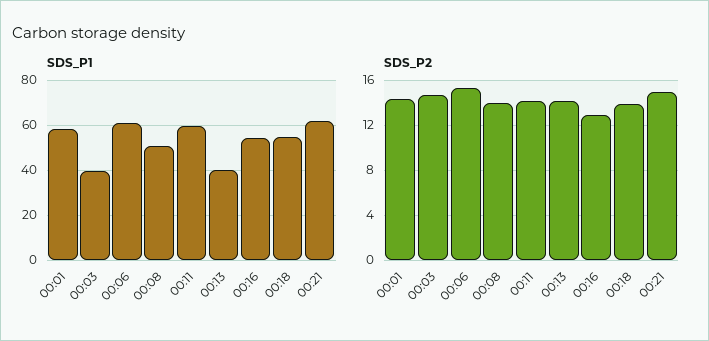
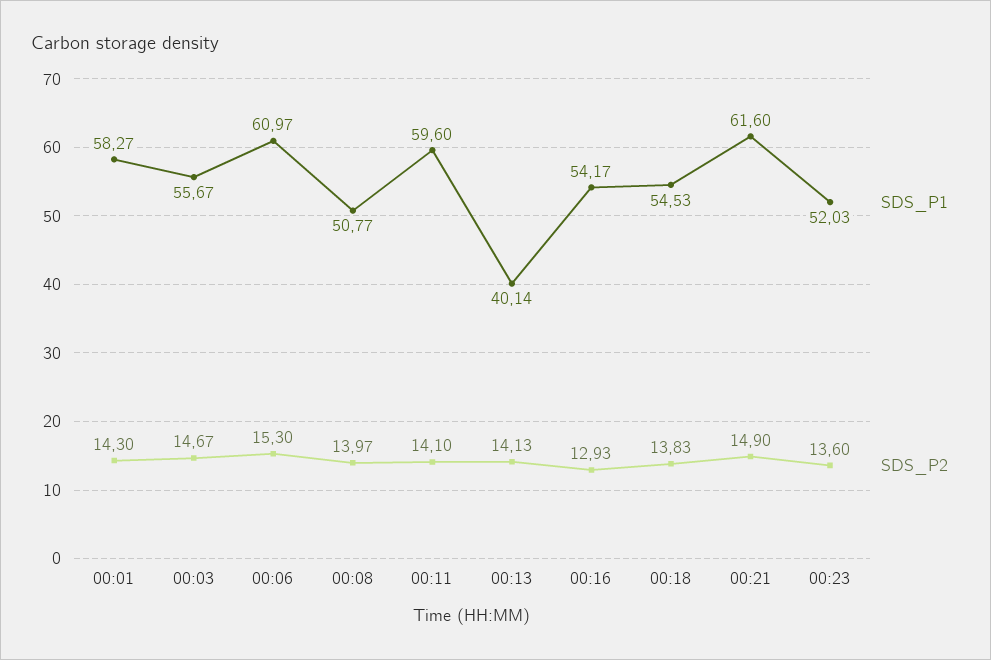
SDS_P1, 00:03: 40 -> 55.67
SDS_P1, 00:23: none -> 52.03
SDS_P2, 00:23: none -> 13.6

